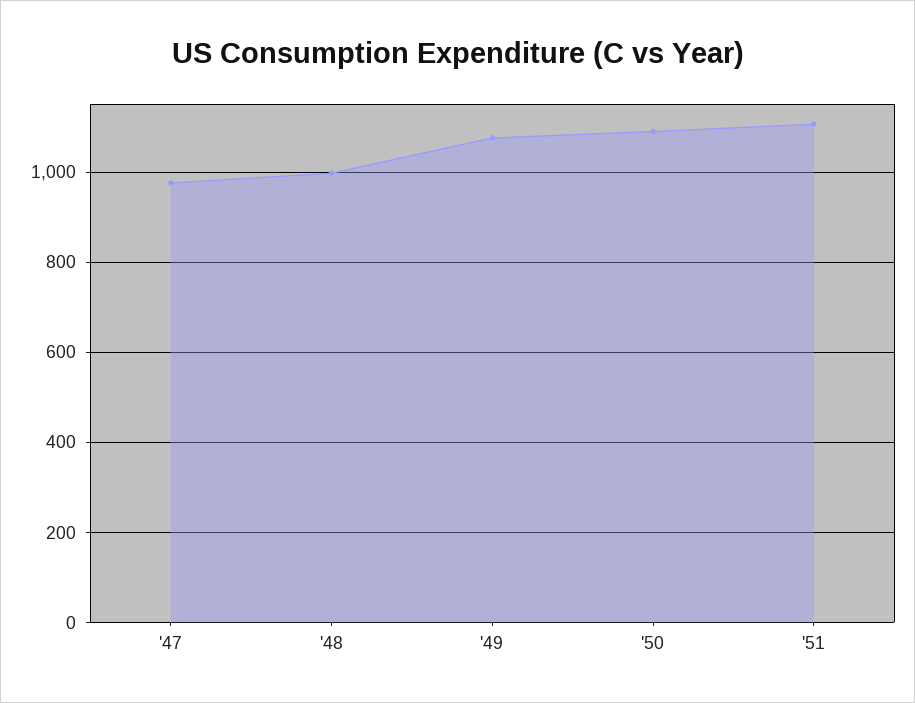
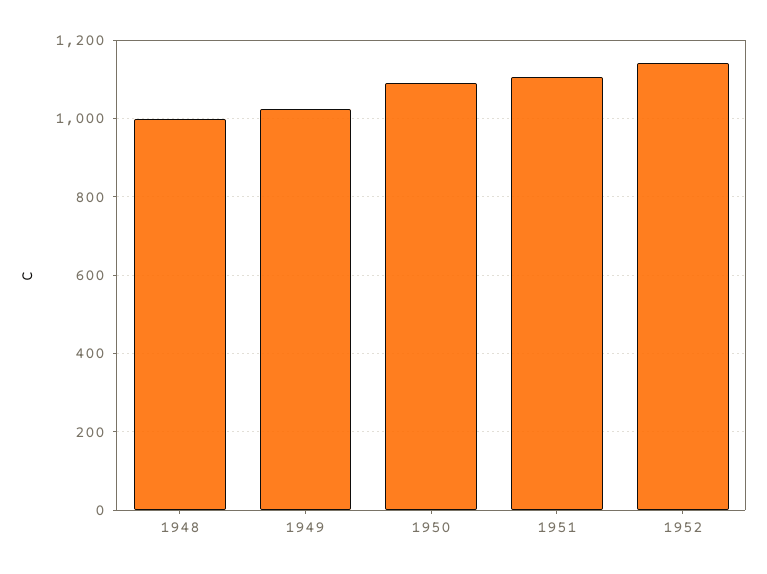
'47: 980 -> none
'49: 1080 -> 1020
1952: none -> 1140

